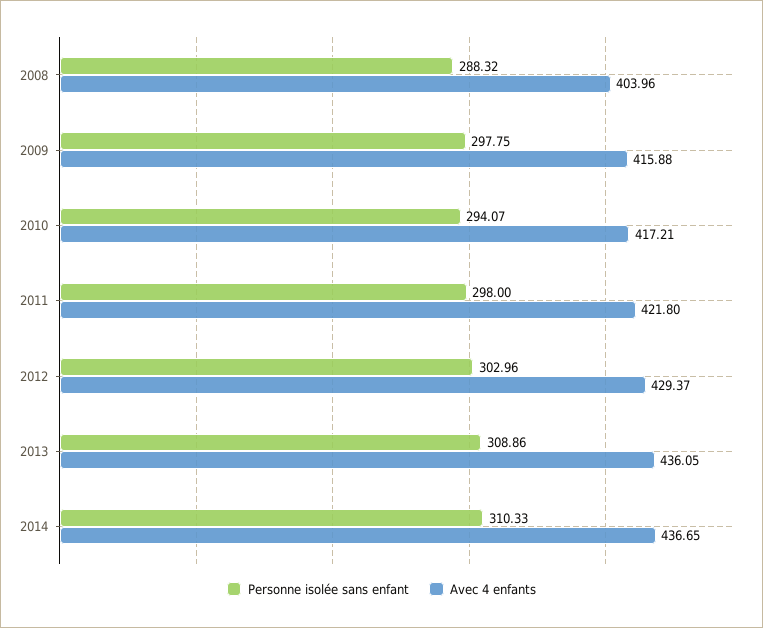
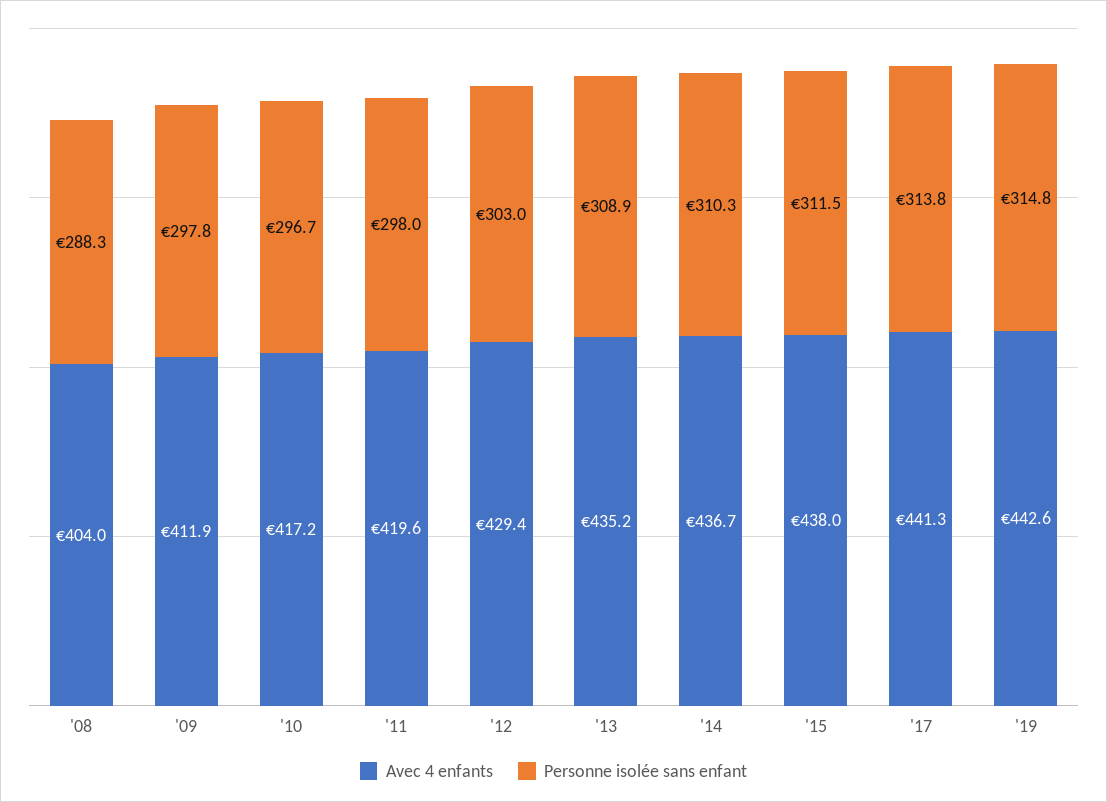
Avec 4 enfants, 2009: 415.88 -> 411.9
Personne isolée sans enfant, 2010: 294.07 -> 296.7
Avec 4 enfants, 2011: 421.8 -> 419.6
Avec 4 enfants, 2013: 436.05 -> 435.2
Avec 4 enfants, '15: none -> 438
Personne isolée sans enfant, '15: none -> 311.5
Avec 4 enfants, '17: none -> 441.3
Personne isolée sans enfant, '17: none -> 313.8
Avec 4 enfants, '19: none -> 442.6
Personne isolée sans enfant, '19: none -> 314.8

